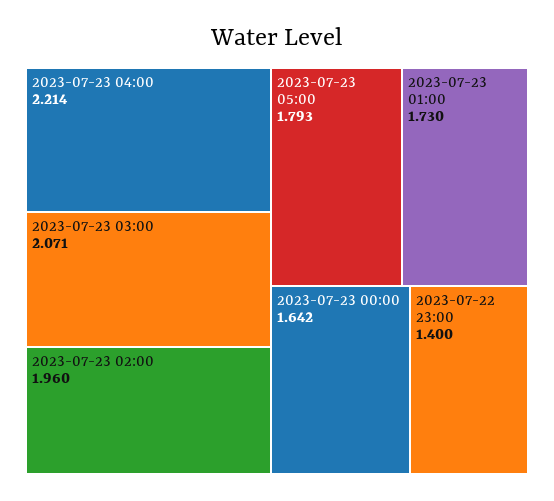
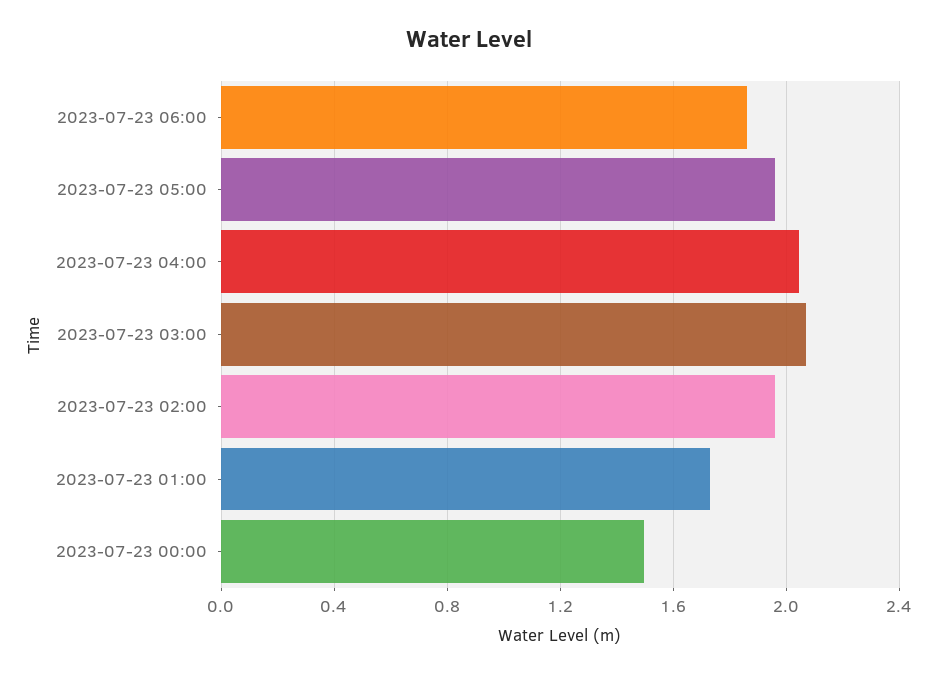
2023-07-23 04:00: 2.214 -> 2.05
2023-07-23 05:00: 1.793 -> 1.95
2023-07-23 00:00: 1.642 -> 1.5
2023-07-22 23:00: 1.4 -> none
2023-07-23 06:00: none -> 1.85

